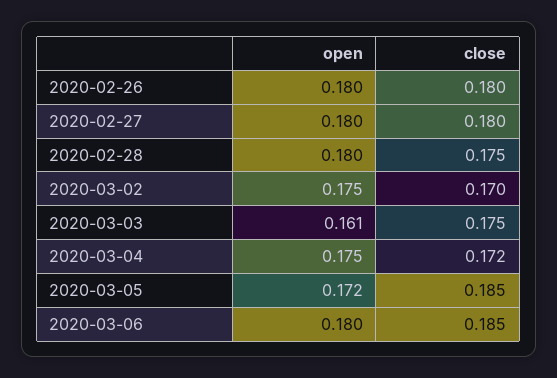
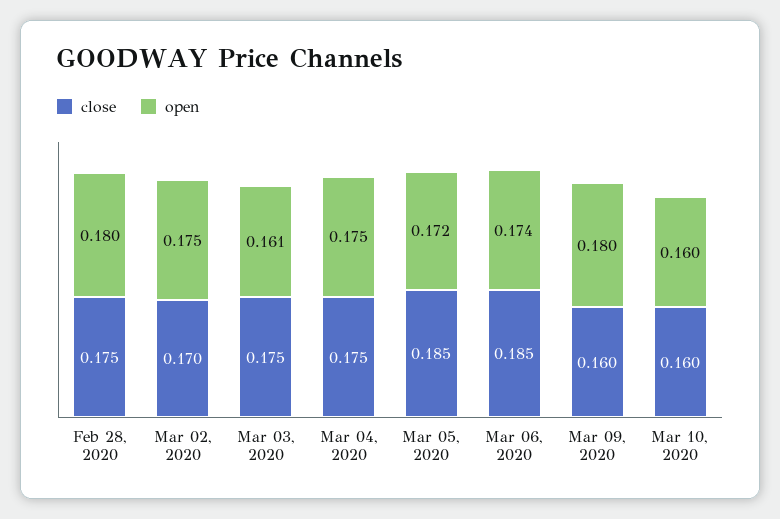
open, 2020-02-26: 0.18 -> none
close, 2020-02-26: 0.18 -> none
open, 2020-02-27: 0.18 -> none
close, 2020-02-27: 0.18 -> none
close, 2020-03-04: 0.172 -> 0.175
open, 2020-03-06: 0.18 -> 0.174
close, Mar 09, 2020: none -> 0.16
open, Mar 09, 2020: none -> 0.18
close, Mar 10, 2020: none -> 0.16
open, Mar 10, 2020: none -> 0.16

